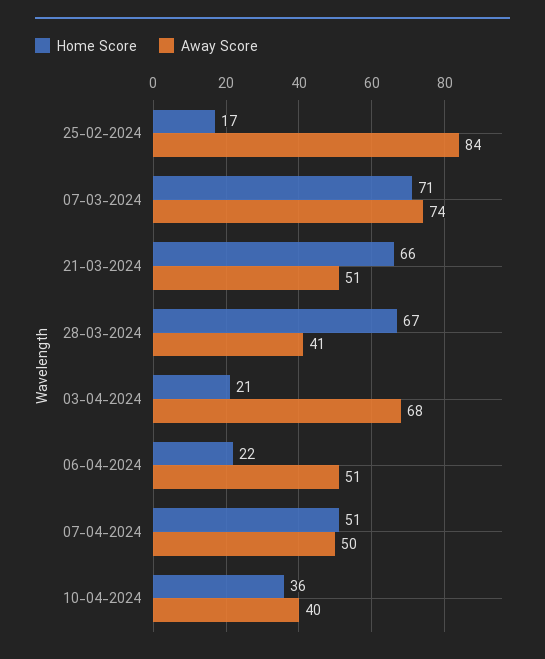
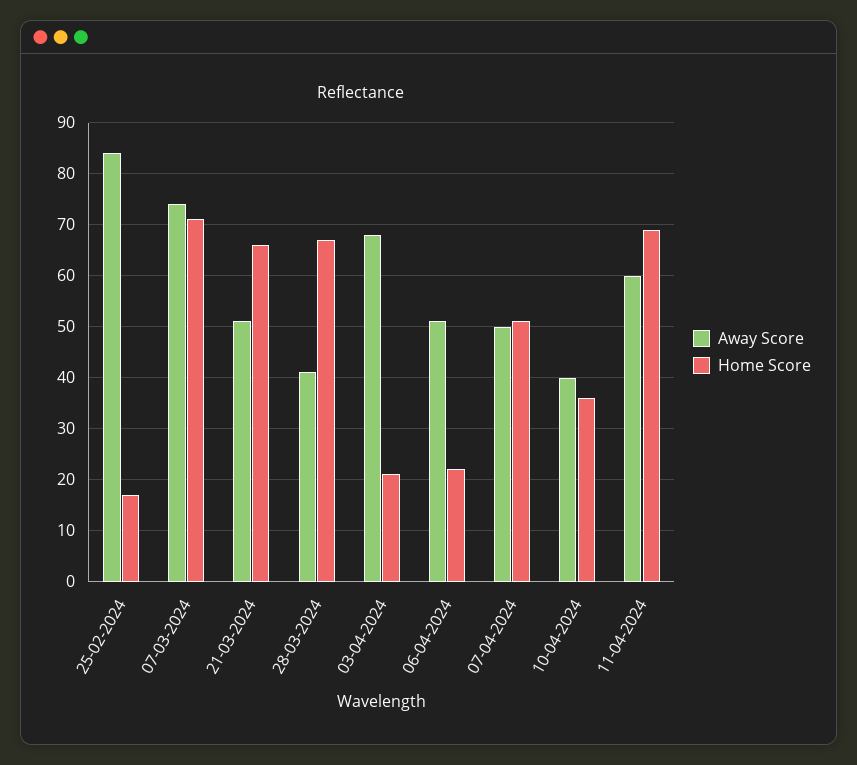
Away Score, 11-04-2024: none -> 60
Home Score, 11-04-2024: none -> 70

